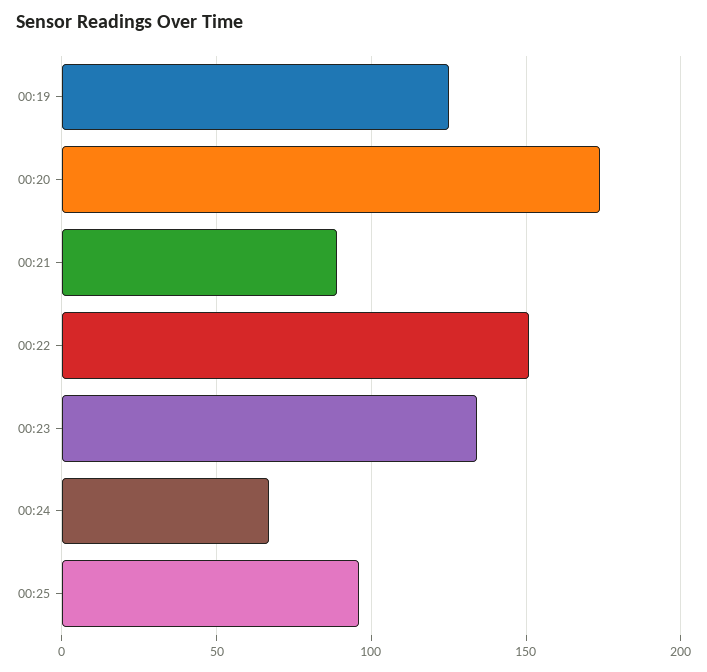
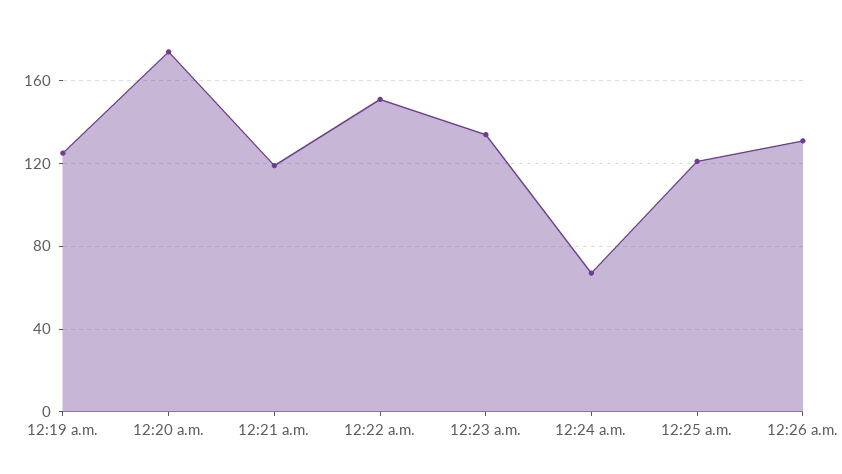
00:21: 90 -> 120
00:25: 95 -> 120
12:26 a.m.: none -> 130

